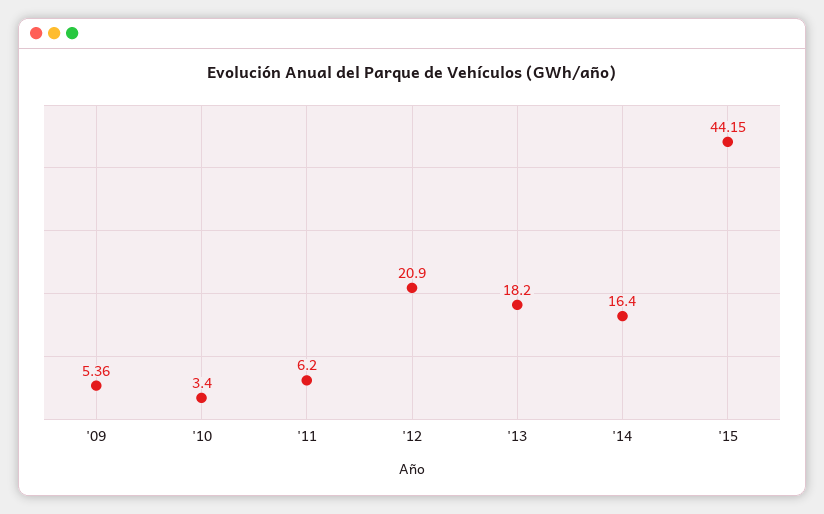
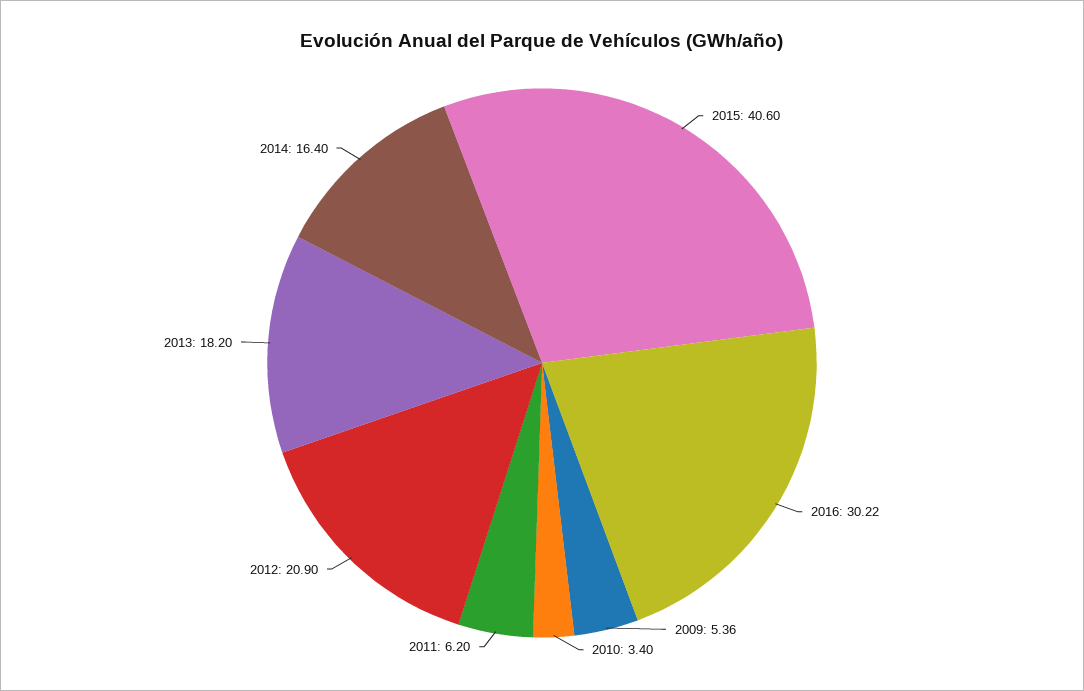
'15: 44.15 -> 40.6
2016: none -> 30.22

